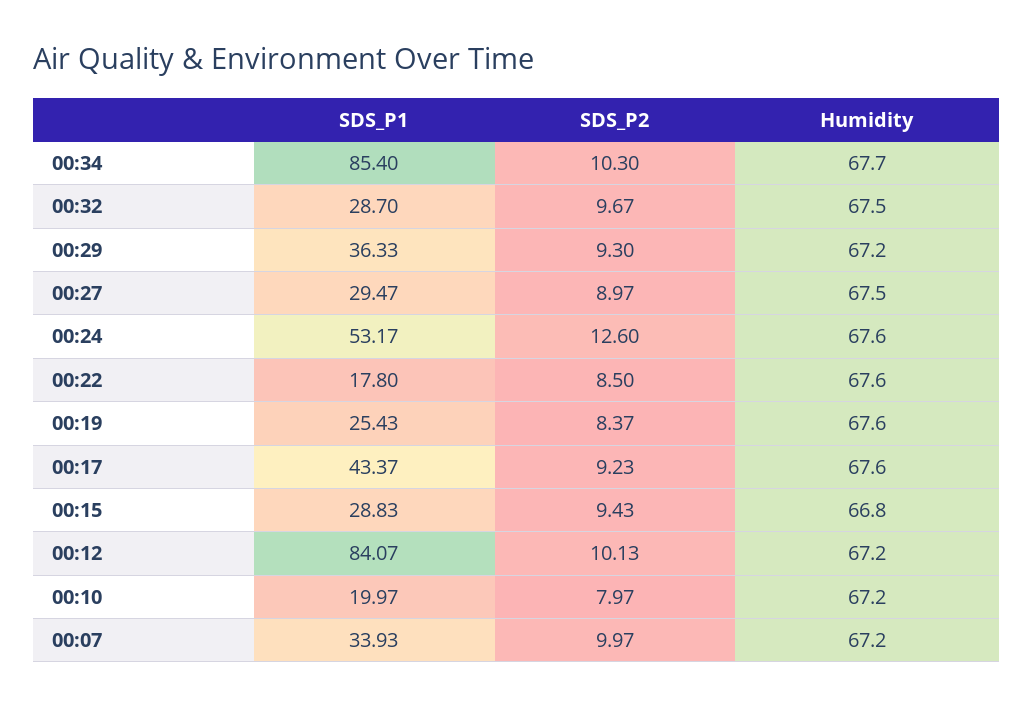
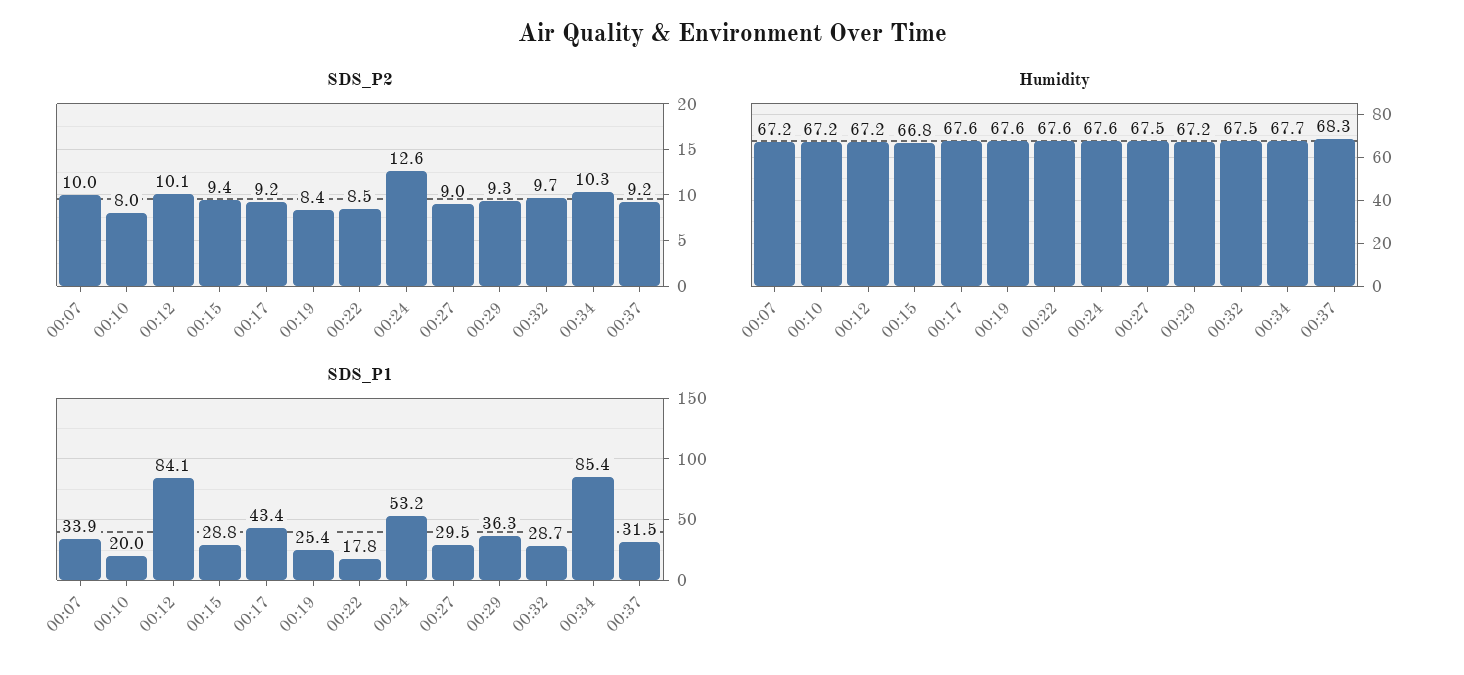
SDS_P2, 00:37: none -> 9.2
Humidity, 00:37: none -> 68.3
SDS_P1, 00:37: none -> 31.5

